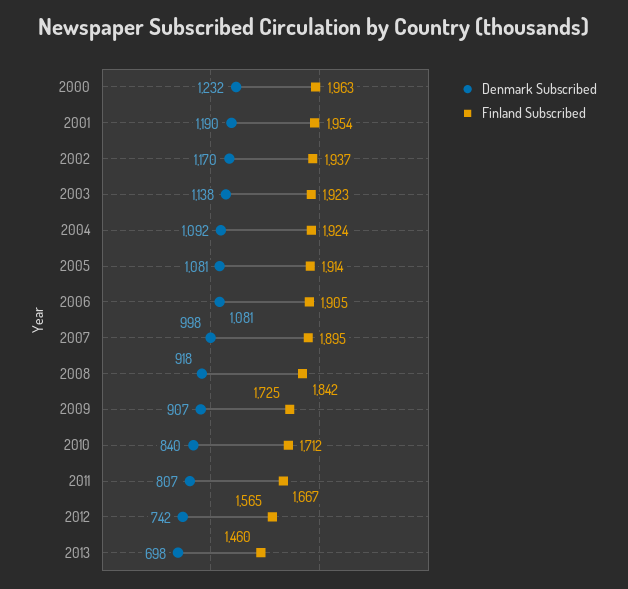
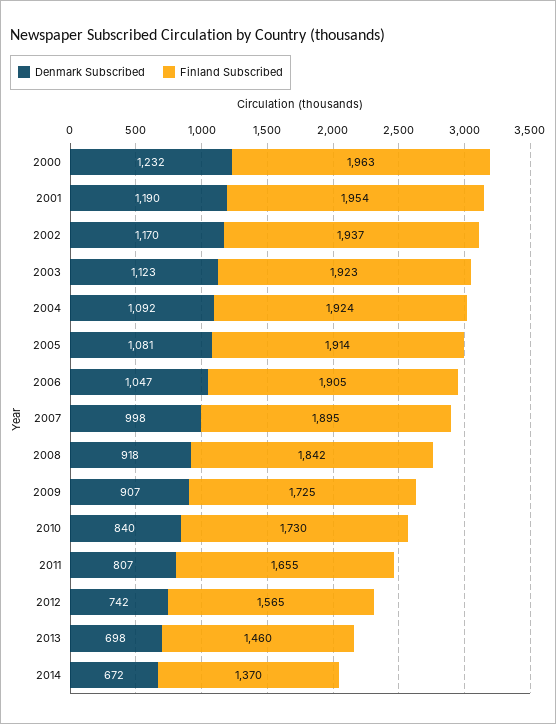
Denmark Subscribed, 2003: 1138 -> 1123
Denmark Subscribed, 2006: 1081 -> 1047
Finland Subscribed, 2010: 1712 -> 1730
Finland Subscribed, 2011: 1667 -> 1655
Denmark Subscribed, 2014: none -> 672
Finland Subscribed, 2014: none -> 1370

